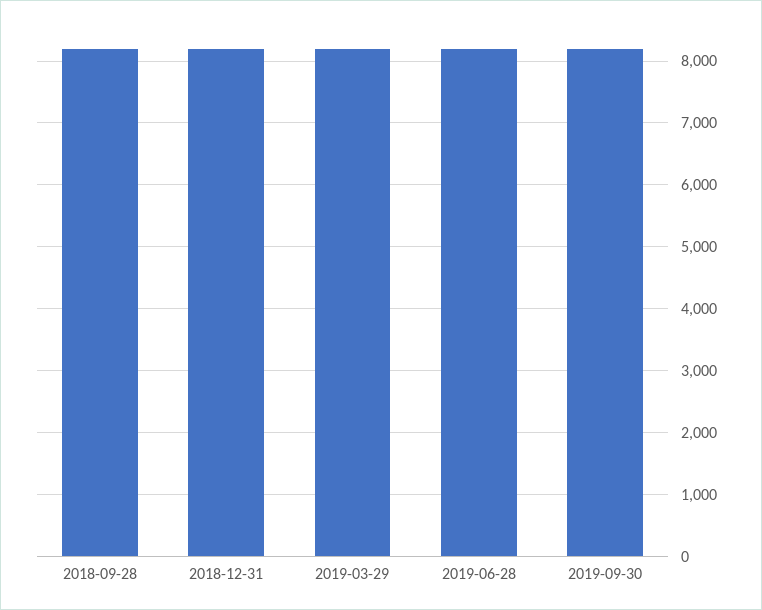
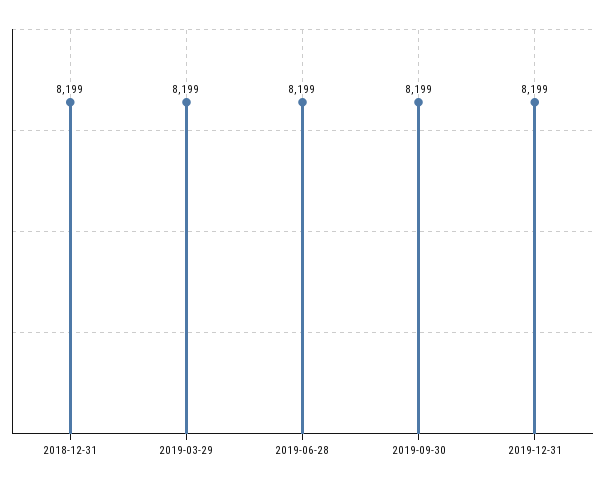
2018-09-28: 8200 -> none
2019-12-31: none -> 8199

